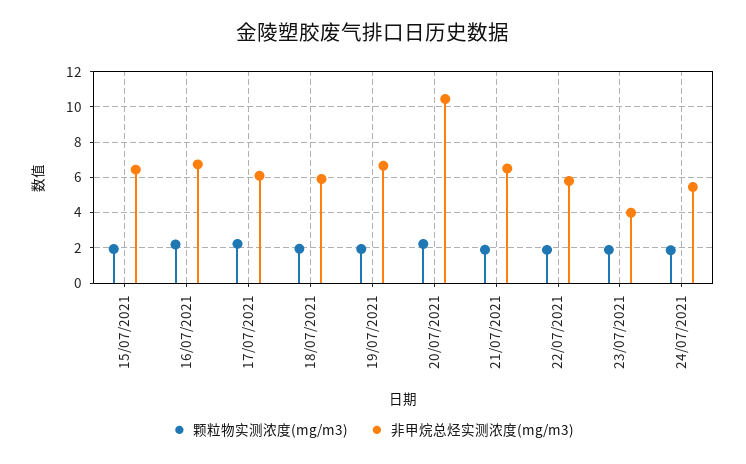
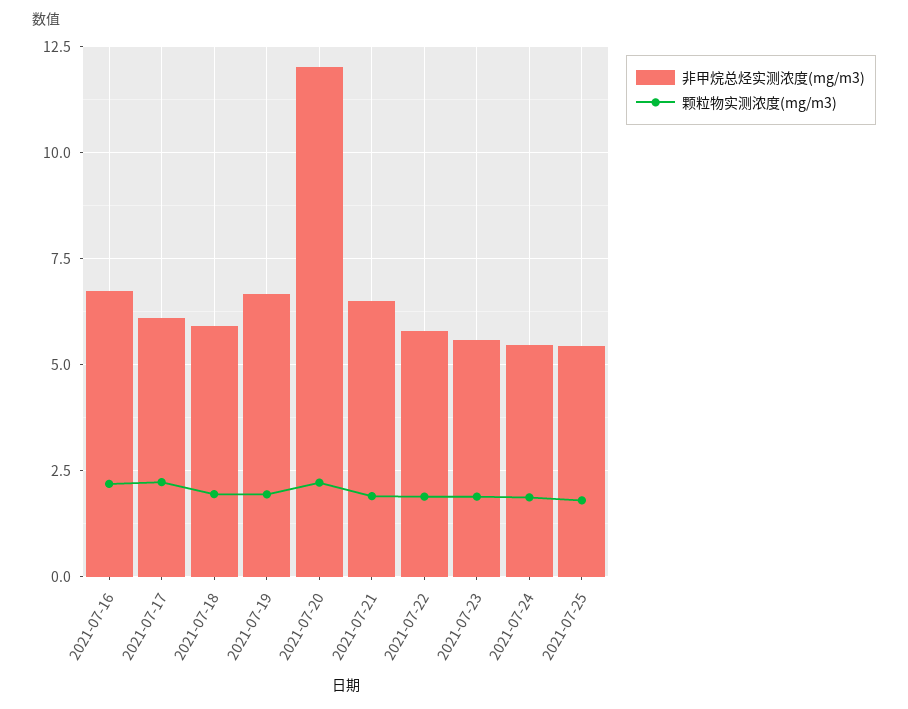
颗粒物实测浓度(mg/m3), 15/07/2021: 2 -> none
非甲烷总烃实测浓度(mg/m3), 15/07/2021: 6.5 -> none
非甲烷总烃实测浓度(mg/m3), 20/07/2021: 10.5 -> 12
非甲烷总烃实测浓度(mg/m3), 23/07/2021: 4 -> 5.5
非甲烷总烃实测浓度(mg/m3), 2021-07-25: none -> 5.5
颗粒物实测浓度(mg/m3), 2021-07-25: none -> 1.75

